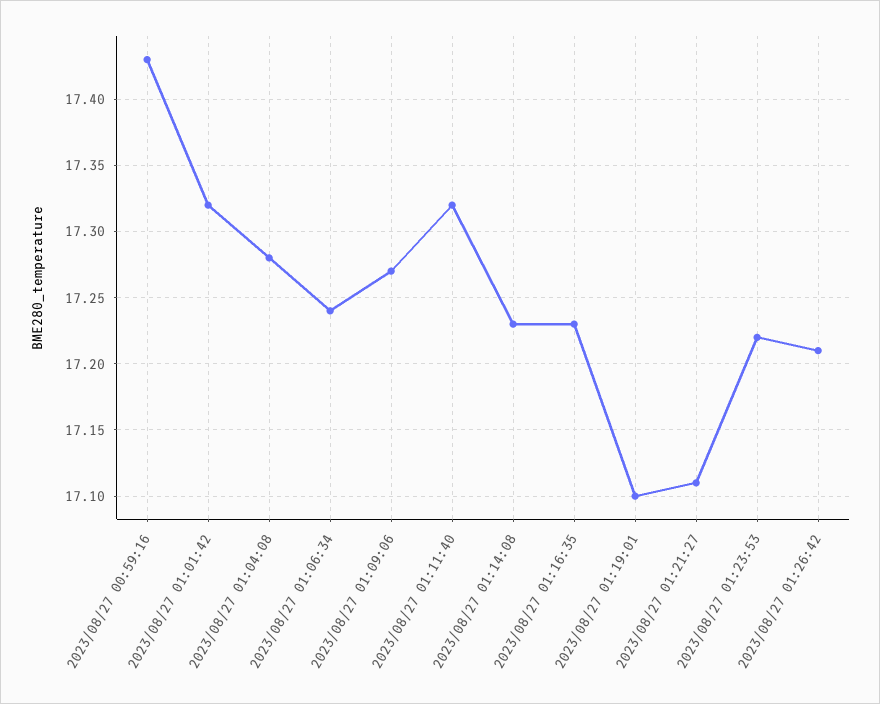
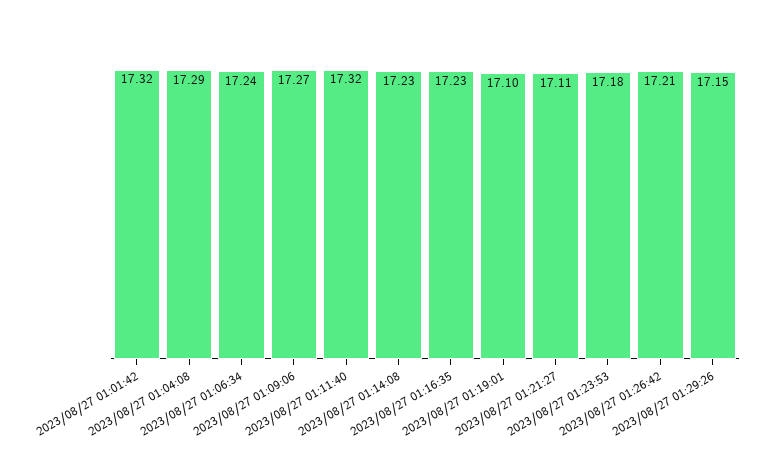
2023/08/27 00:59:16: 17.43 -> none
2023/08/27 01:04:08: 17.28 -> 17.29
2023/08/27 01:23:53: 17.22 -> 17.18
2023/08/27 01:29:26: none -> 17.15

